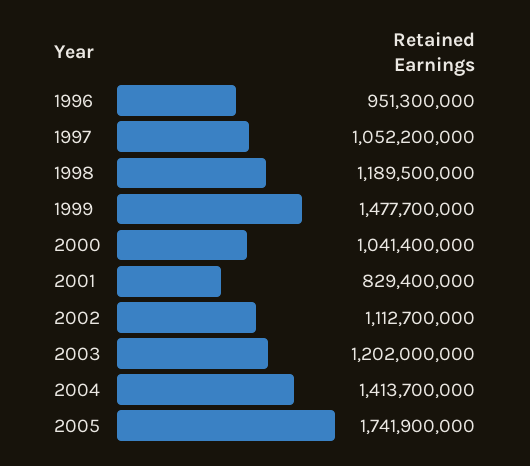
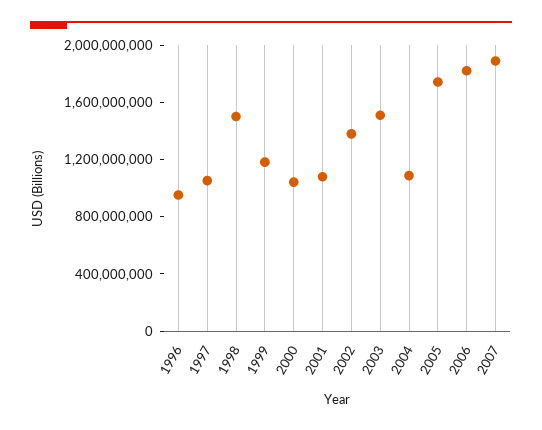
1998: 1189500000 -> 1500000000
1999: 1477700000 -> 1200000000
2001: 829400000 -> 1100000000
2002: 1112700000 -> 1400000000
2003: 1202000000 -> 1500000000
2004: 1413700000 -> 1100000000
2006: none -> 1800000000
2007: none -> 1900000000

